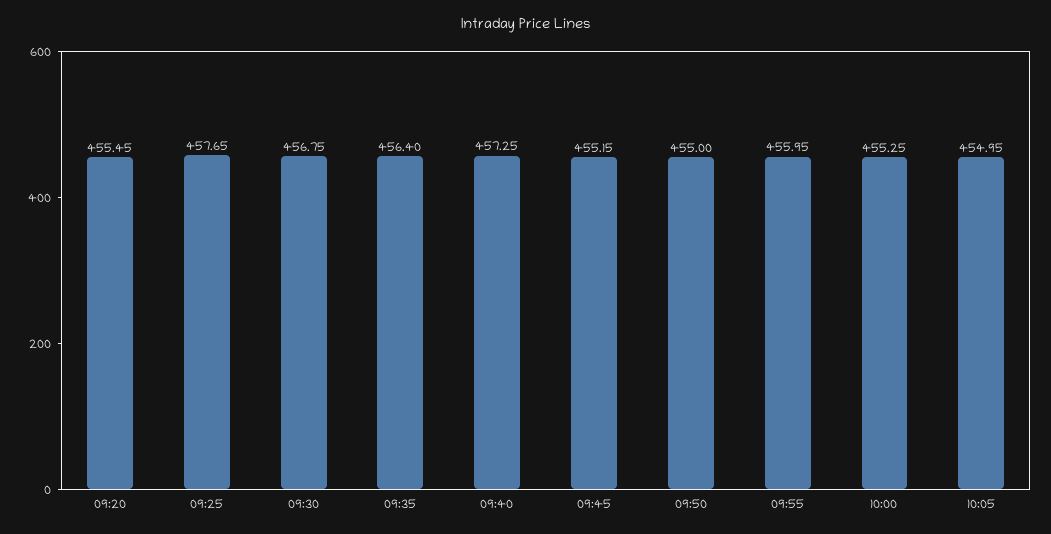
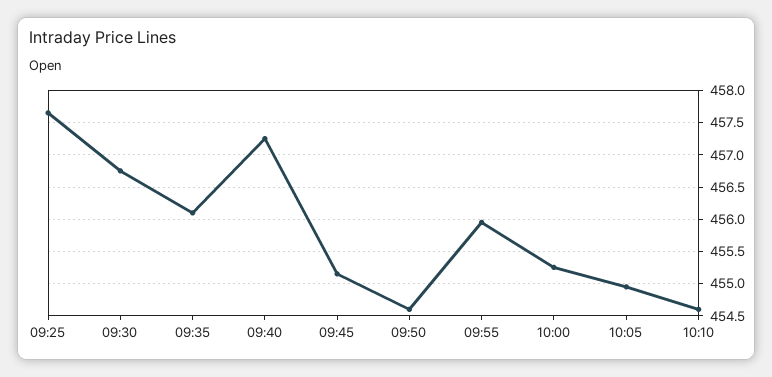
09:20: 455.45 -> none
09:35: 456.4 -> 456.1
09:50: 455 -> 454.6
10:10: none -> 454.6

